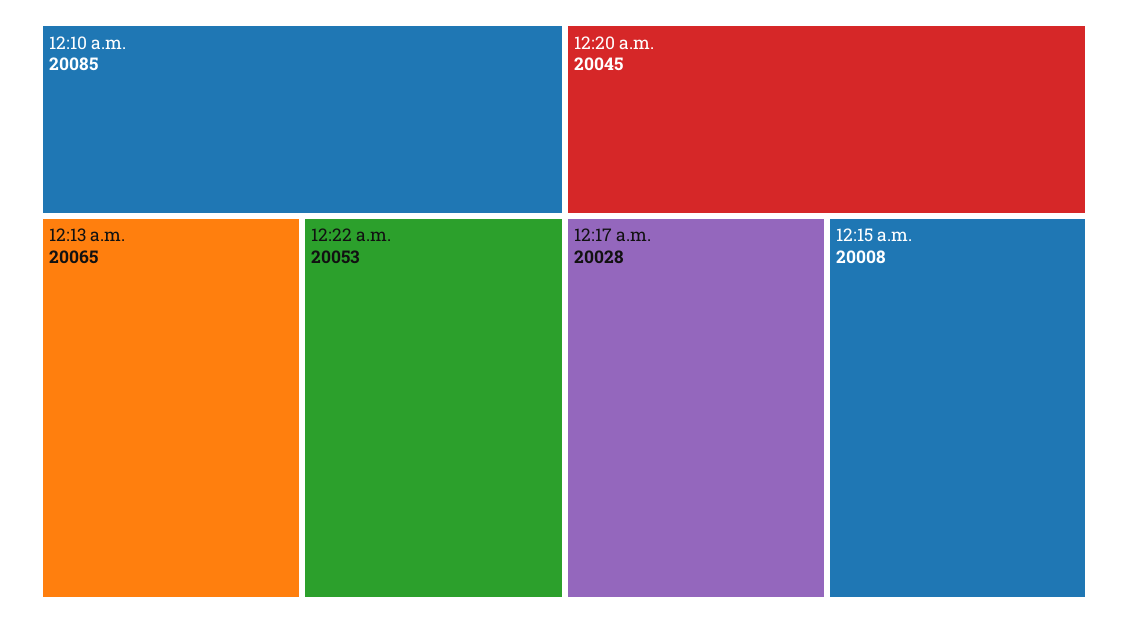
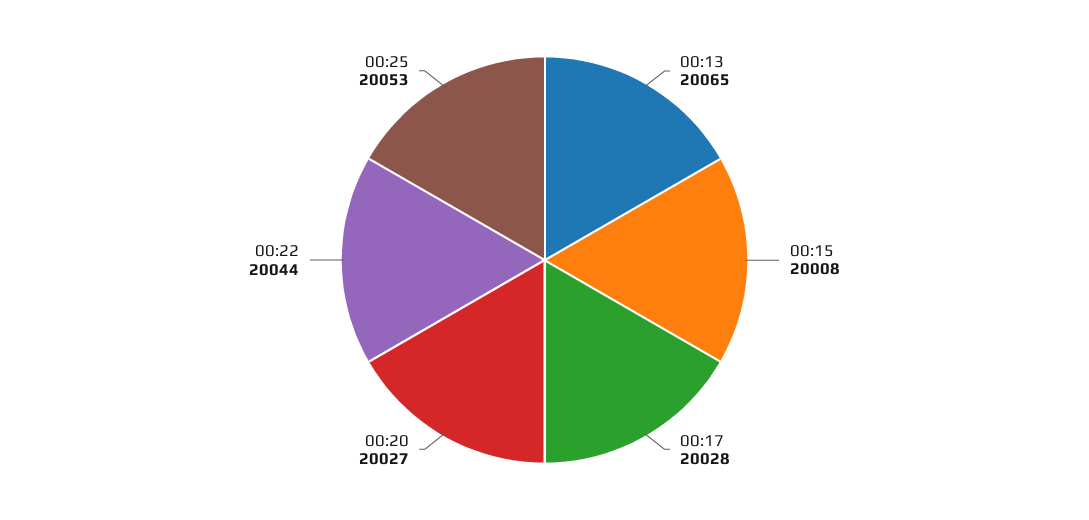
12:10 a.m.: 20085 -> none
12:22 a.m.: 20053 -> 20044
12:20 a.m.: 20045 -> 20027
00:25: none -> 20053

